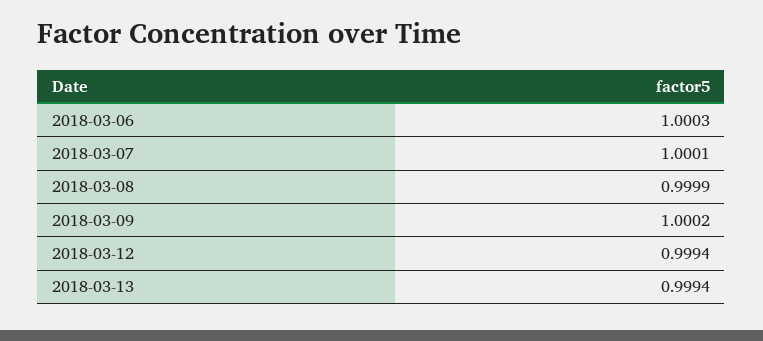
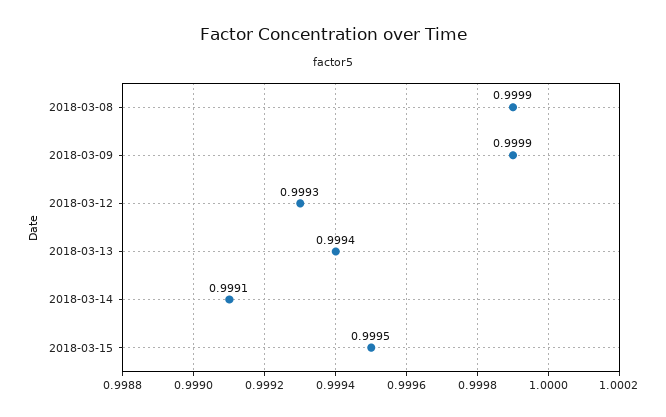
2018-03-06: 1.0003 -> none
2018-03-07: 1.0001 -> none
2018-03-09: 1.0002 -> 0.9999
2018-03-12: 0.9994 -> 0.9993
2018-03-14: none -> 0.9991
2018-03-15: none -> 0.9995

